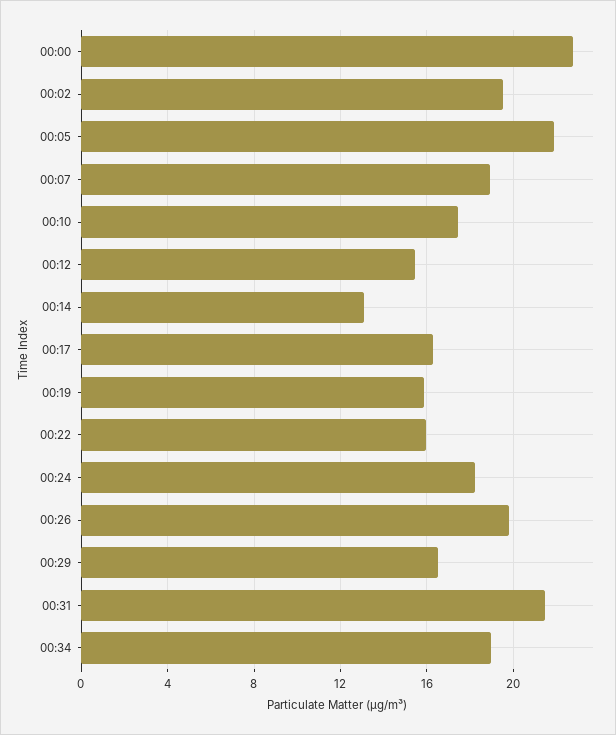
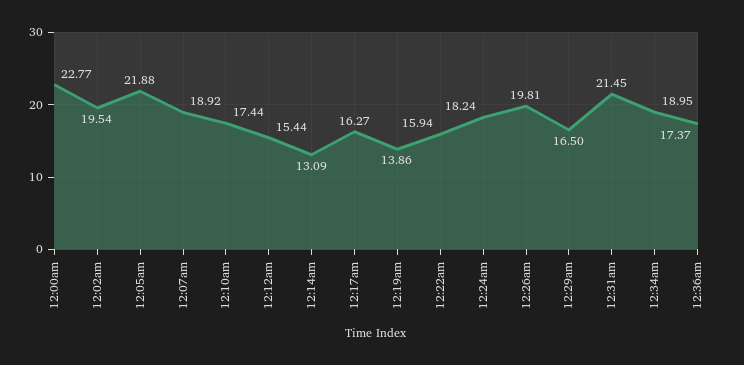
00:19: 16 -> 13.86
12:36am: none -> 17.37

